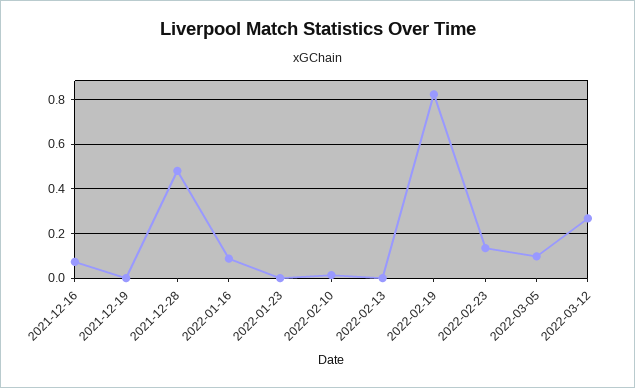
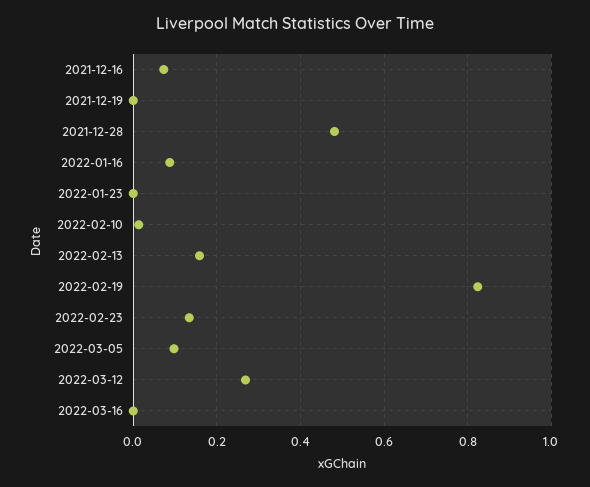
2022-02-13: 0 -> 0.16
2022-03-16: none -> 0

